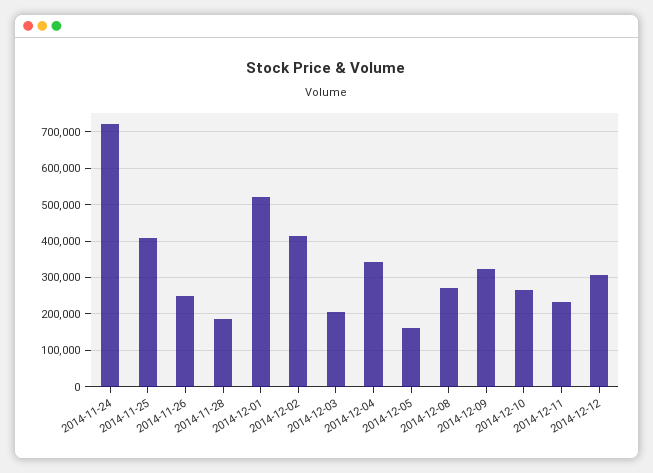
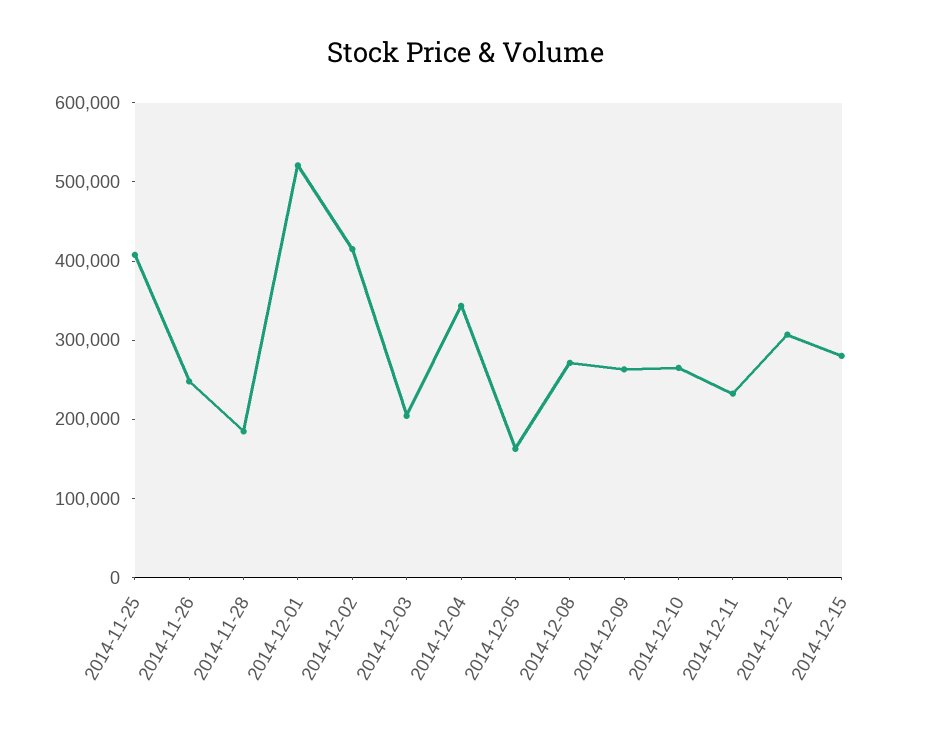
2014-11-24: 720000 -> none
2014-12-09: 320000 -> 260000
2014-12-15: none -> 280000

